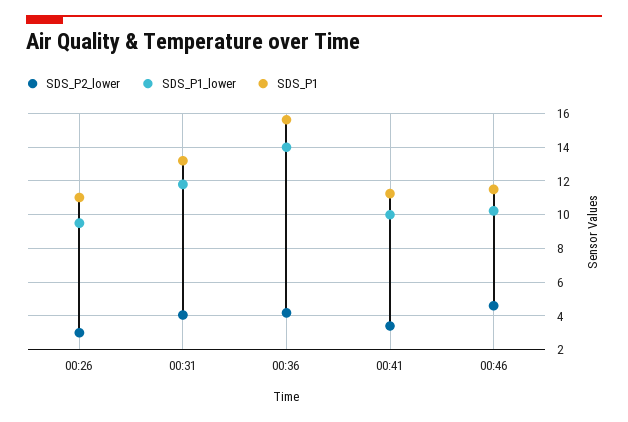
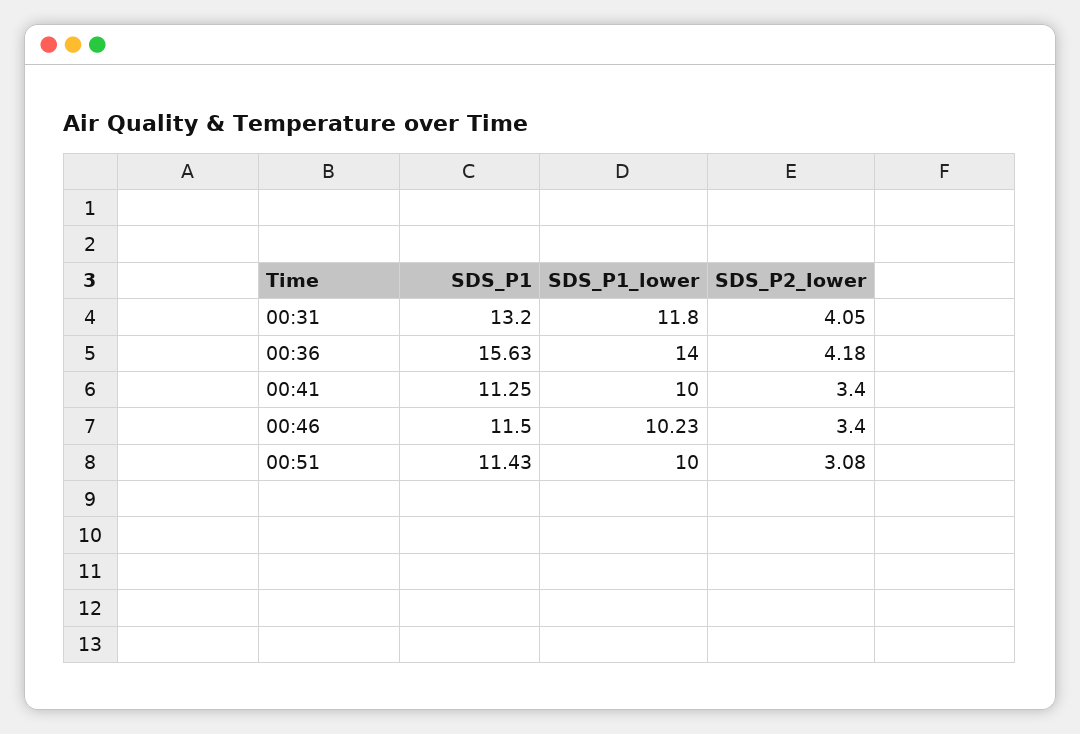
SDS_P2_lower, 00:26: 3 -> none
SDS_P1_lower, 00:26: 9.5 -> none
SDS_P1, 00:26: 11 -> none
SDS_P2_lower, 00:46: 4.5 -> 3.4
SDS_P1, 00:51: none -> 11.43
SDS_P1_lower, 00:51: none -> 10
SDS_P2_lower, 00:51: none -> 3.08

